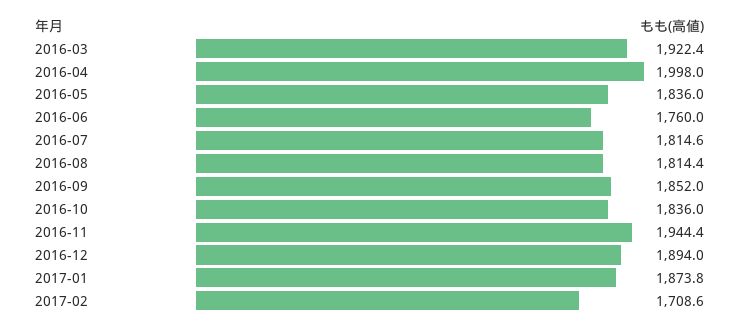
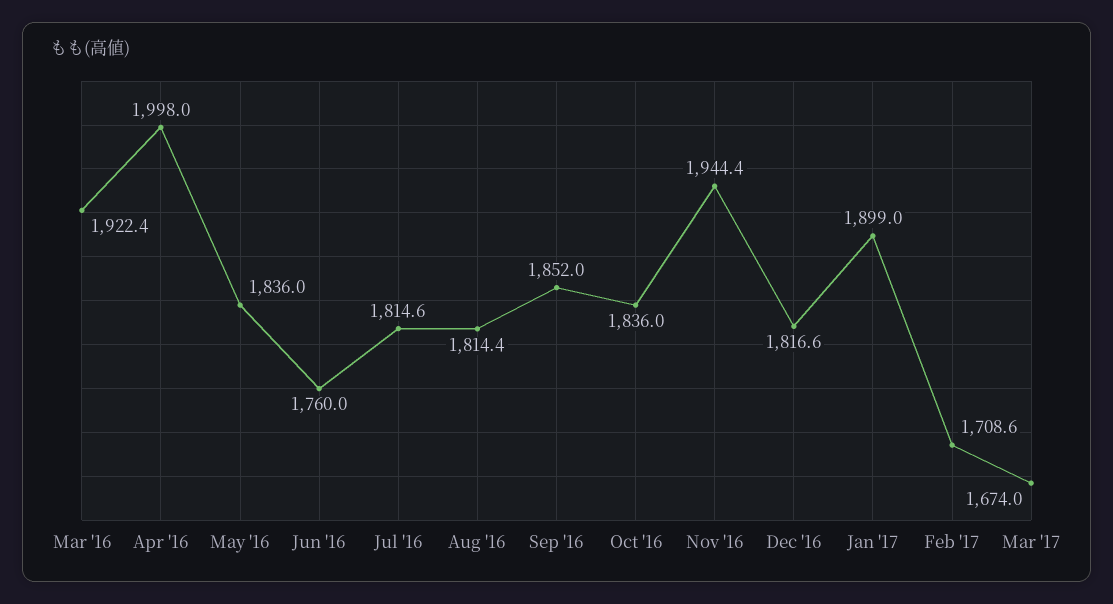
2016-12: 1894 -> 1816.6
2017-01: 1873.8 -> 1899
Mar '17: none -> 1674

